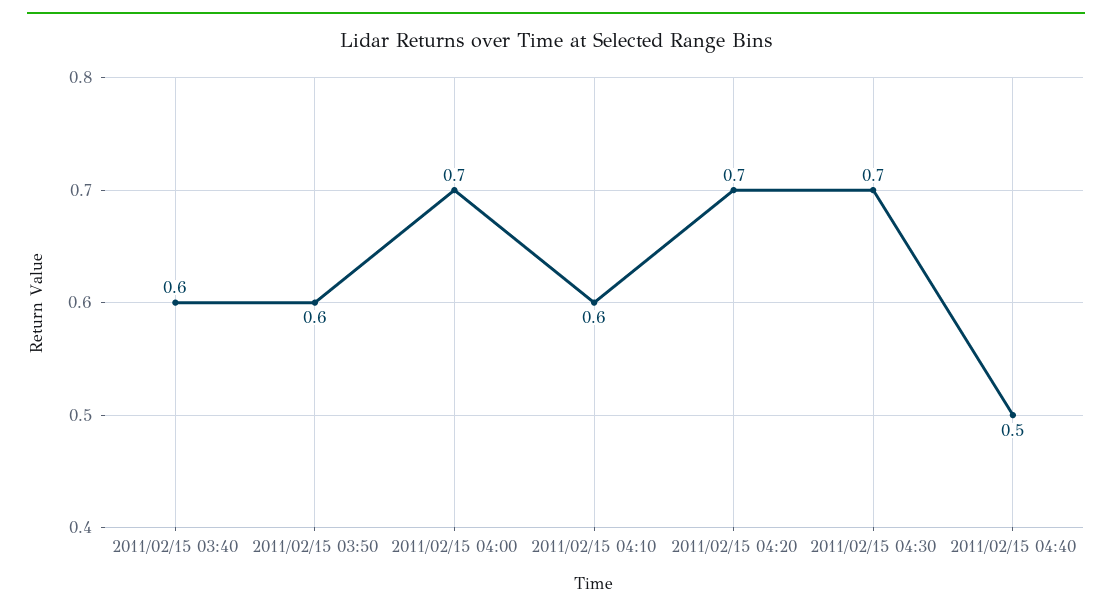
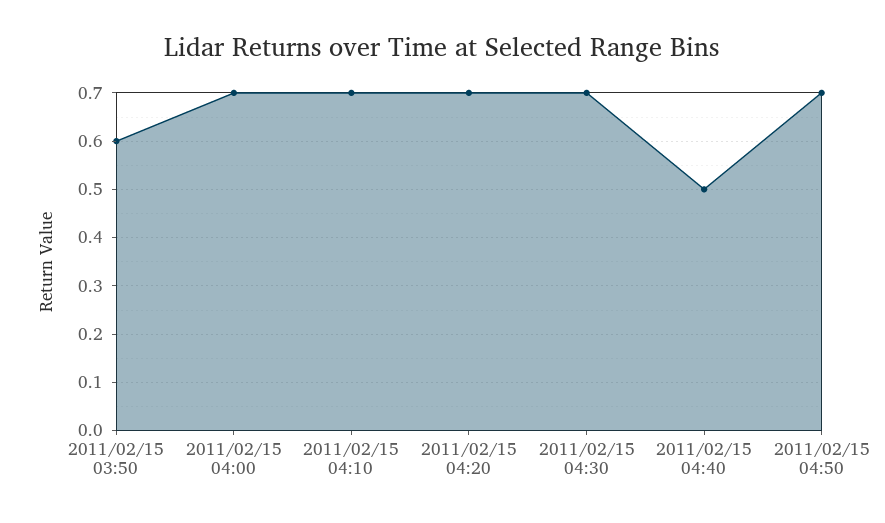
2011/02/15 03:40: 0.6 -> none
2011/02/15 04:10: 0.6 -> 0.7
2011/02/15 04:50: none -> 0.7

